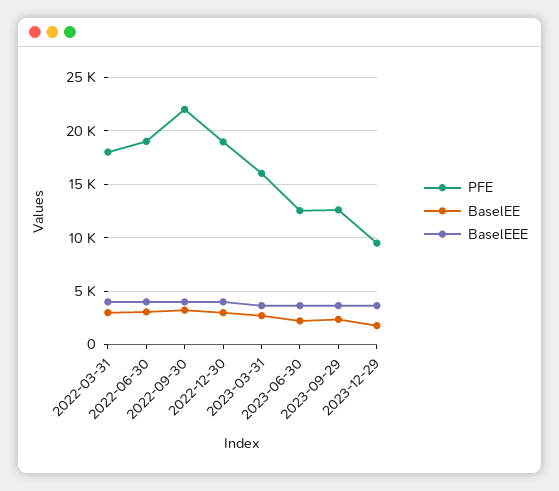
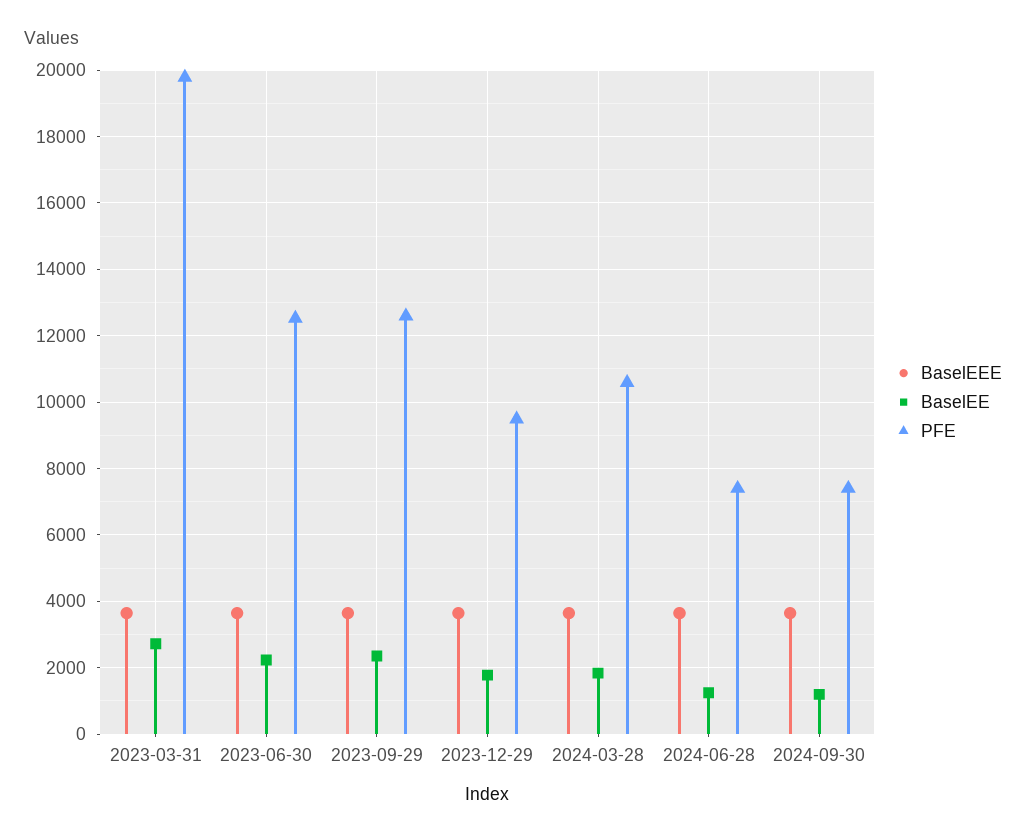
PFE, 2022-03-31: 18000 -> none
BaselEE, 2022-03-31: 3000 -> none
BaselEEE, 2022-03-31: 4000 -> none
PFE, 2022-06-30: 19000 -> none
BaselEE, 2022-06-30: 3000 -> none
BaselEEE, 2022-06-30: 4000 -> none
PFE, 2022-09-30: 22000 -> none
BaselEE, 2022-09-30: 3000 -> none
BaselEEE, 2022-09-30: 4000 -> none
PFE, 2022-12-30: 19000 -> none
BaselEE, 2022-12-30: 3000 -> none
BaselEEE, 2022-12-30: 4000 -> none
PFE, 2023-03-31: 16000 -> 19800
BaselEEE, 2024-03-28: none -> 3600
BaselEE, 2024-03-28: none -> 1800
PFE, 2024-03-28: none -> 10600
BaselEEE, 2024-06-28: none -> 3600
BaselEE, 2024-06-28: none -> 1200
PFE, 2024-06-28: none -> 7400
BaselEEE, 2024-09-30: none -> 3600
BaselEE, 2024-09-30: none -> 1200
PFE, 2024-09-30: none -> 7400

